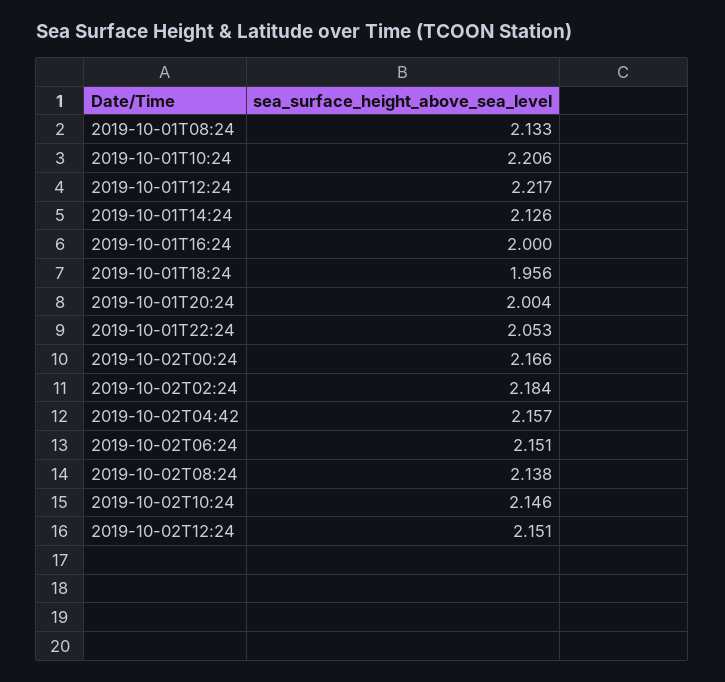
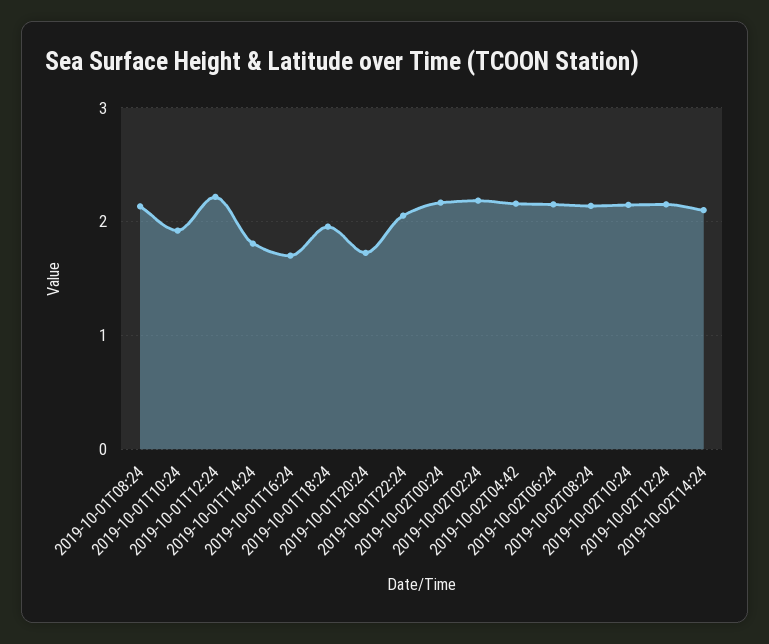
2019-10-01T10:24: 2.206 -> 1.9
2019-10-01T14:24: 2.126 -> 1.8
2019-10-01T16:24: 2 -> 1.7
2019-10-01T20:24: 2.004 -> 1.7
2019-10-02T14:24: none -> 2.1

